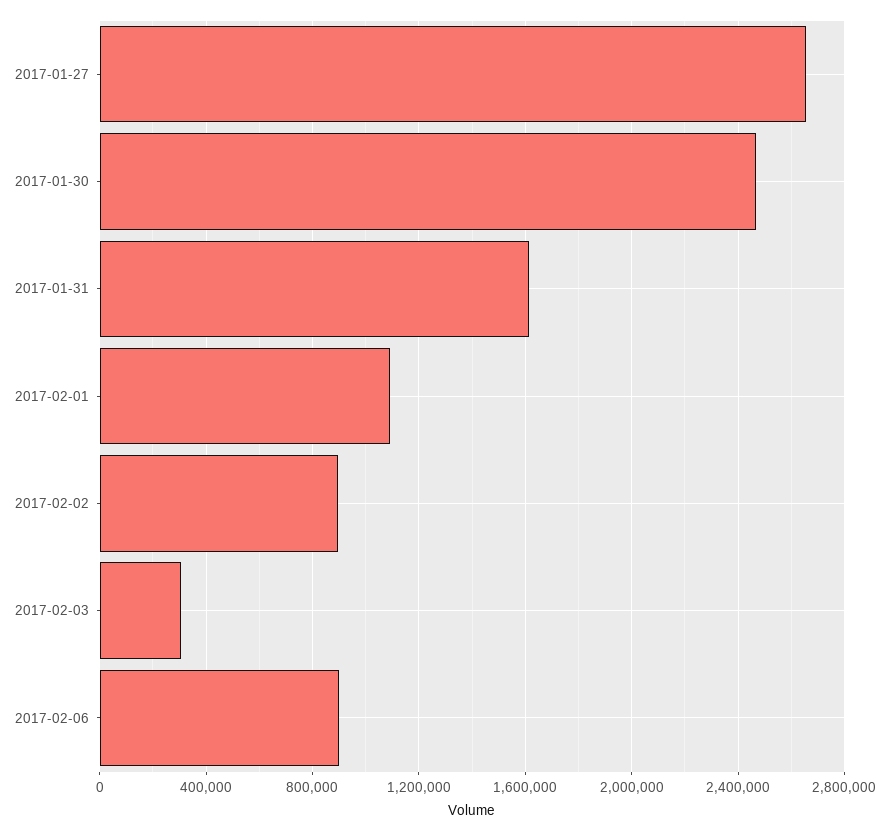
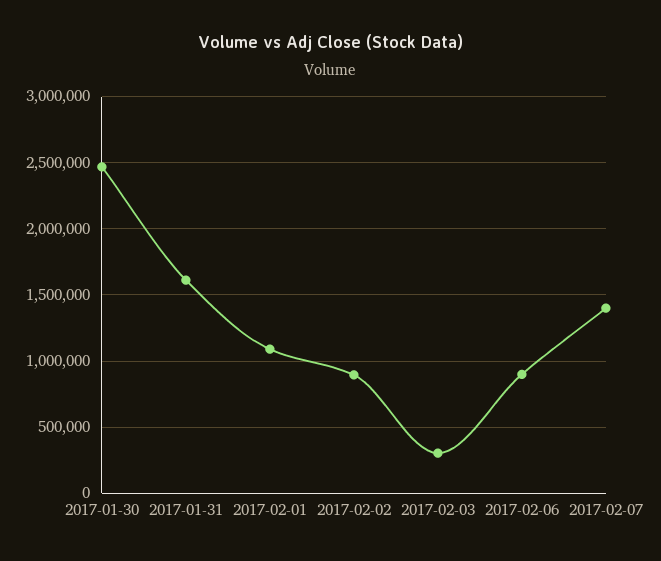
2017-01-27: 2650000 -> none
2017-02-07: none -> 1400000

